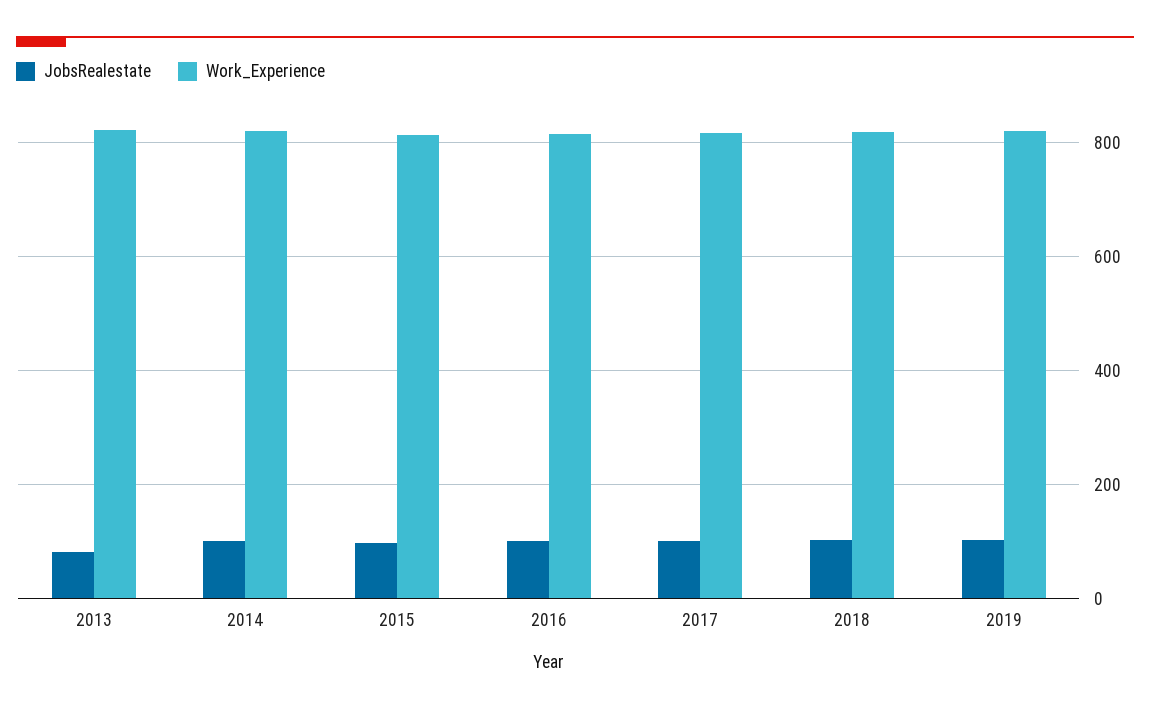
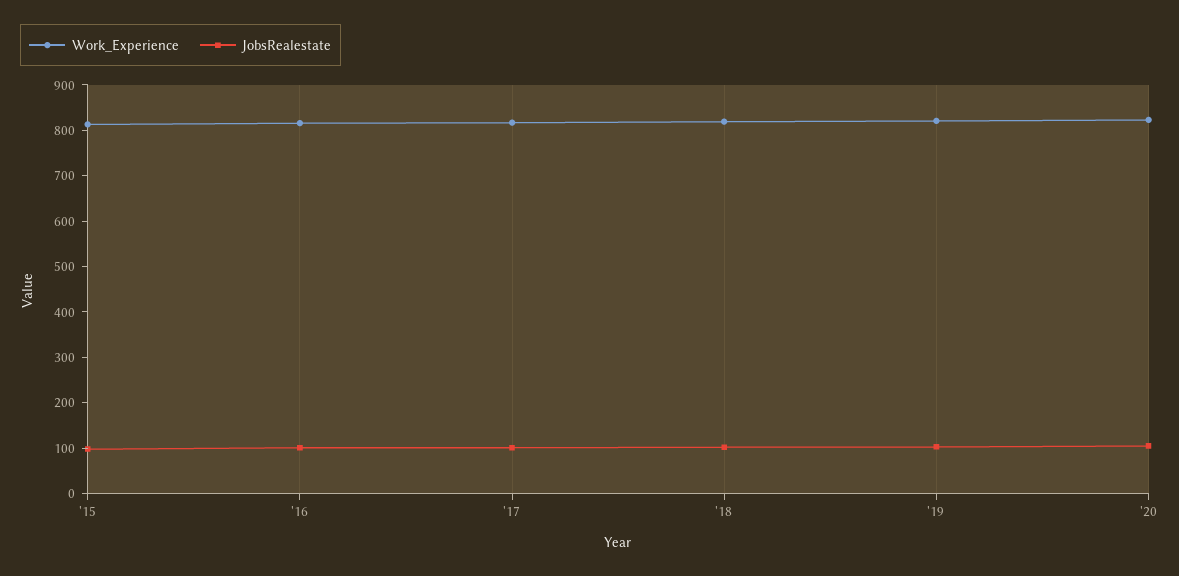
JobsRealestate, 2013: 80 -> none
Work_Experience, 2013: 820 -> none
JobsRealestate, 2014: 100 -> none
Work_Experience, 2014: 820 -> none
Work_Experience, '20: none -> 820
JobsRealestate, '20: none -> 100

